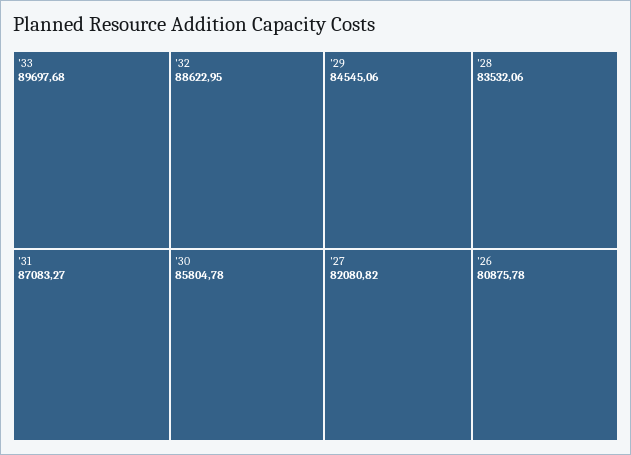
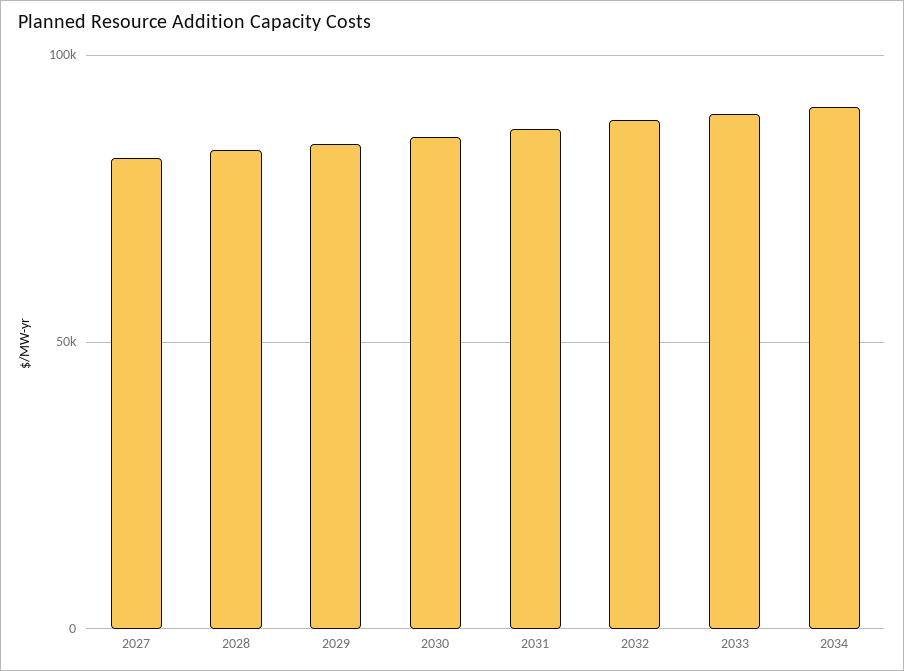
'26: 80875.78 -> none
2034: none -> 90000

